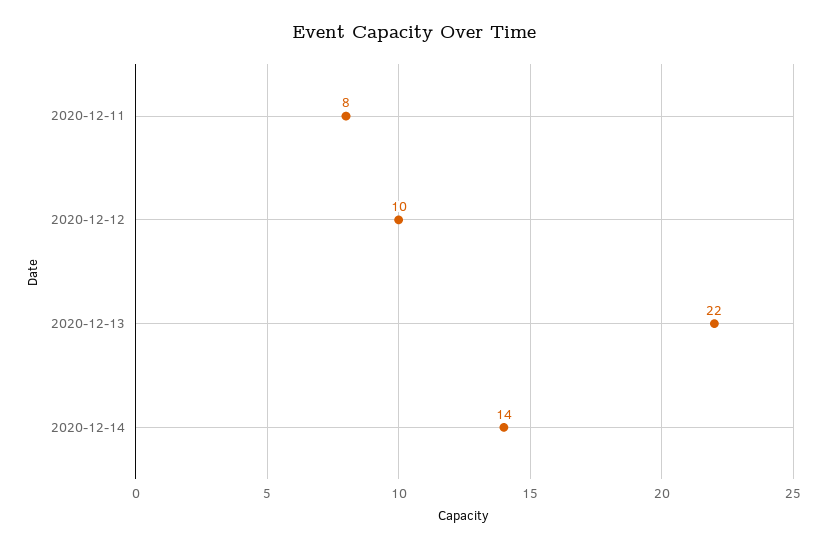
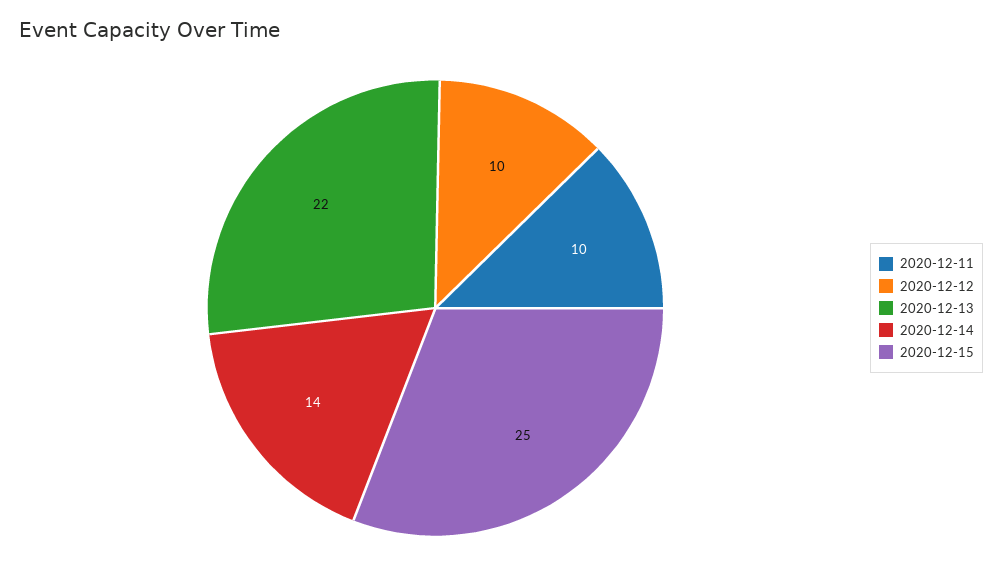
2020-12-11: 8 -> 10
2020-12-15: none -> 25

